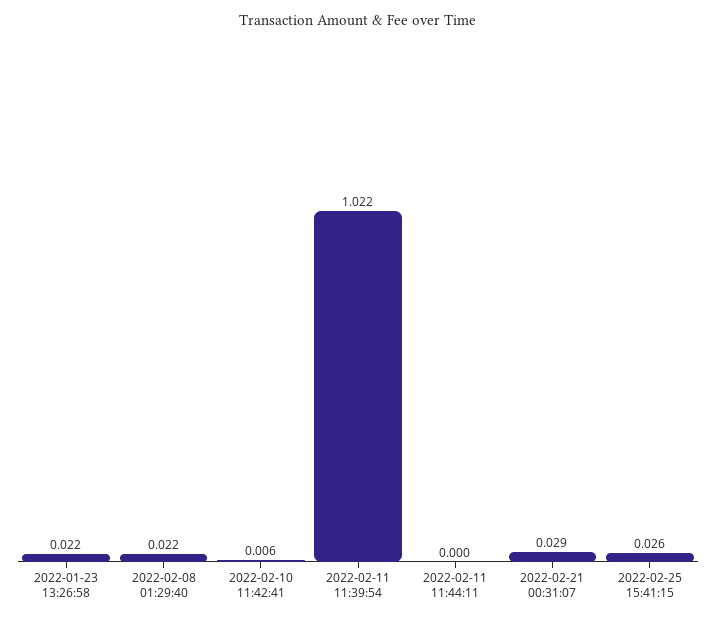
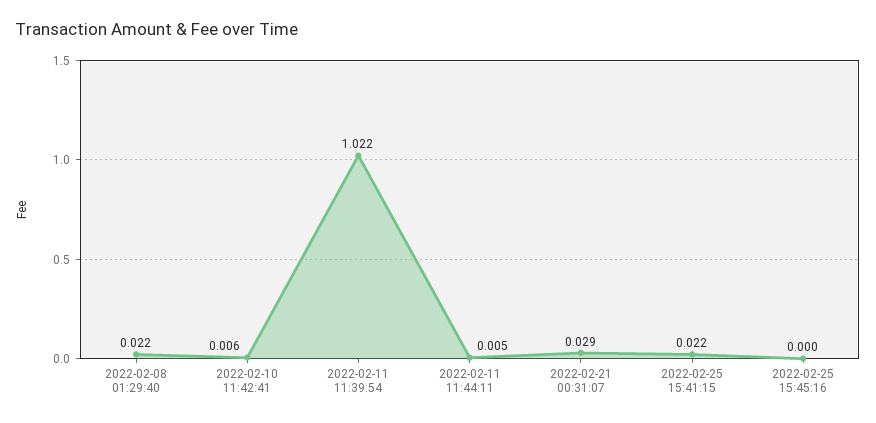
2022-01-23 13:26:58: 0.022 -> none
2022-02-11 11:44:11: 0 -> 0.005
2022-02-25 15:41:15: 0.026 -> 0.022
2022-02-25 15:45:16: none -> 0

